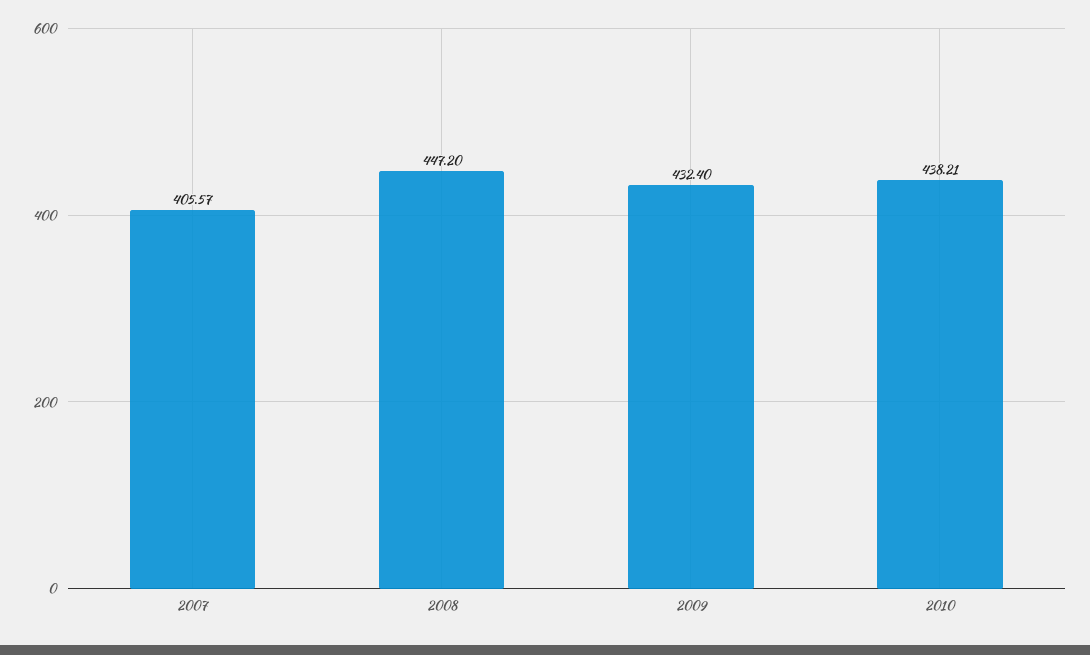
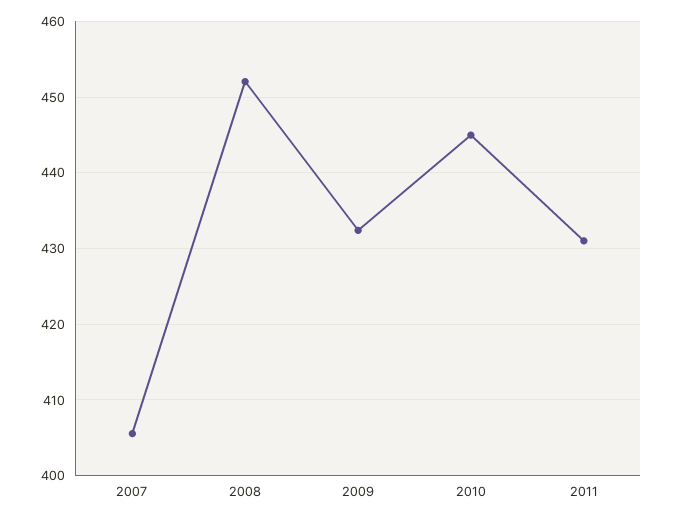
2008: 447.2 -> 452
2010: 438.21 -> 445
2011: none -> 431

